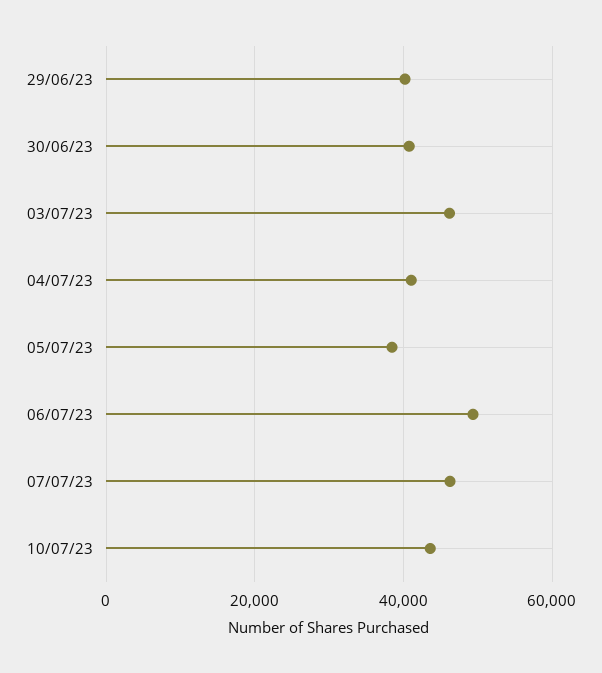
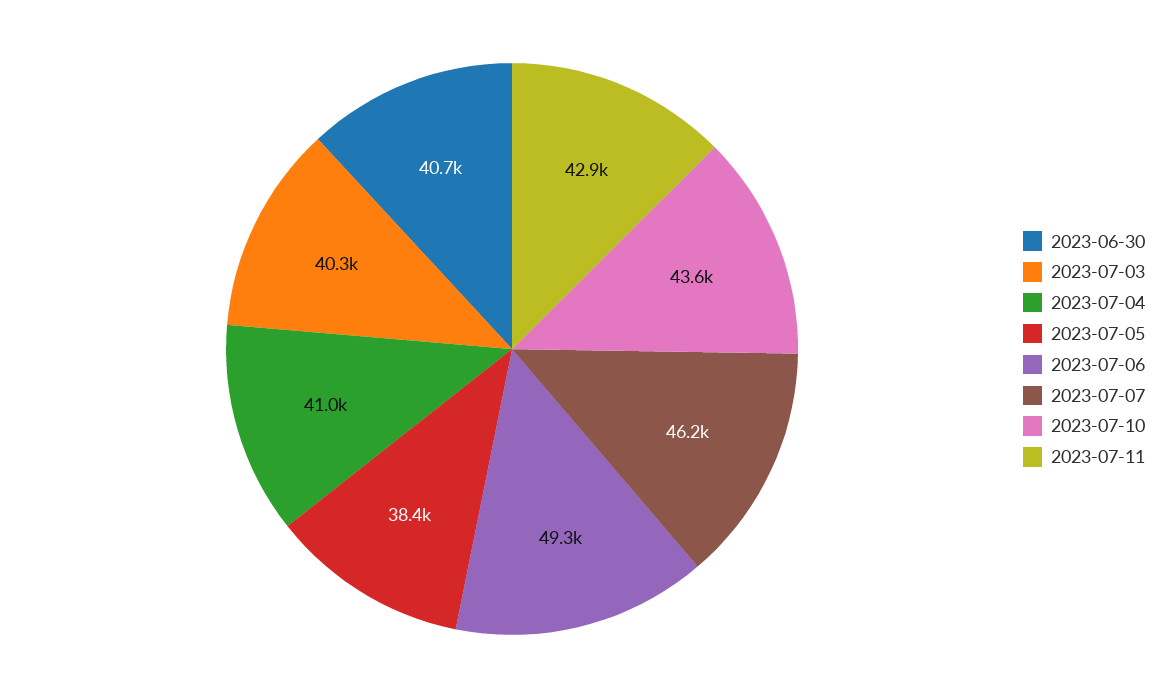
29/06/23: 40000 -> none
03/07/23: 46000 -> 40300
2023-07-11: none -> 42900

